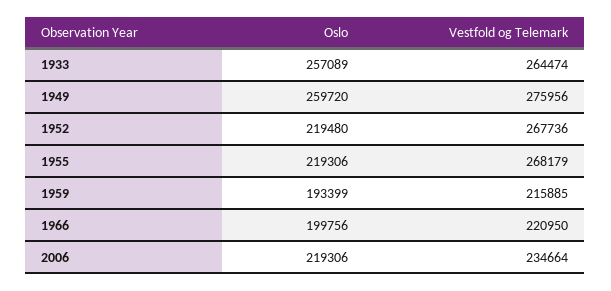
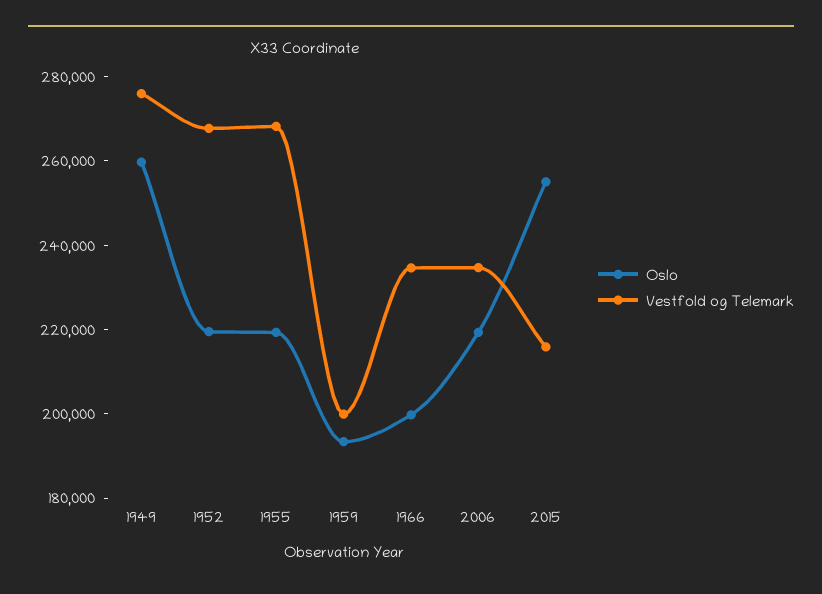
Oslo, 1933: 257089 -> none
Vestfold og Telemark, 1933: 264474 -> none
Vestfold og Telemark, 1959: 215885 -> 200000
Vestfold og Telemark, 1966: 220950 -> 235000
Oslo, 2015: none -> 255000
Vestfold og Telemark, 2015: none -> 215000

